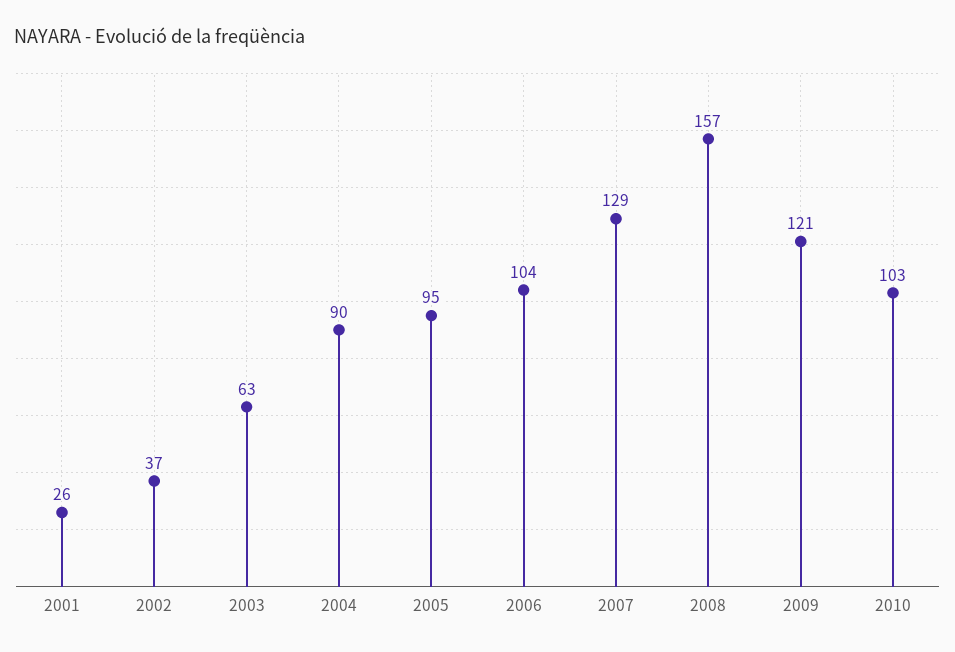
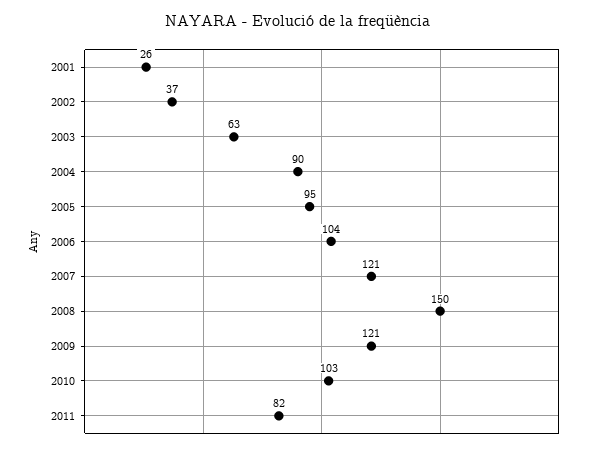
2007: 129 -> 121
2008: 157 -> 150
2011: none -> 82

